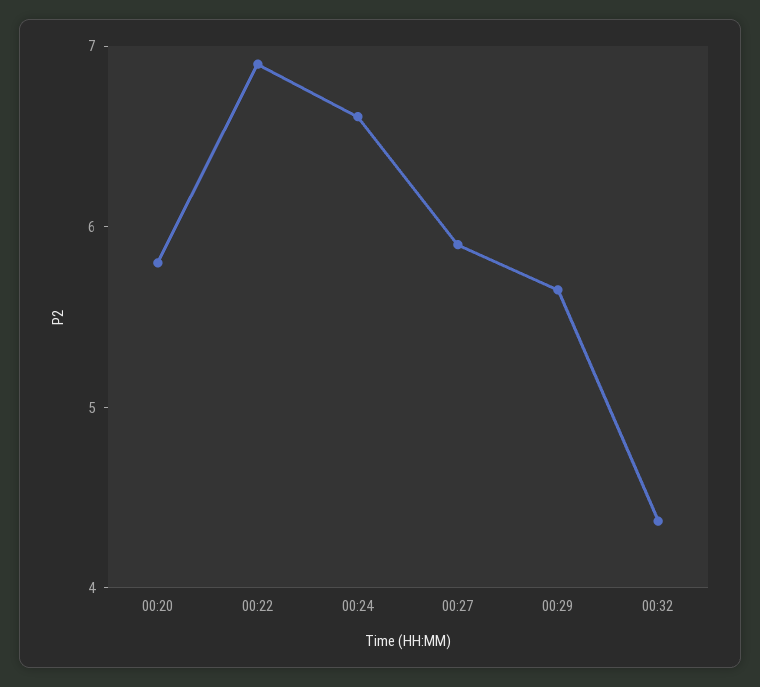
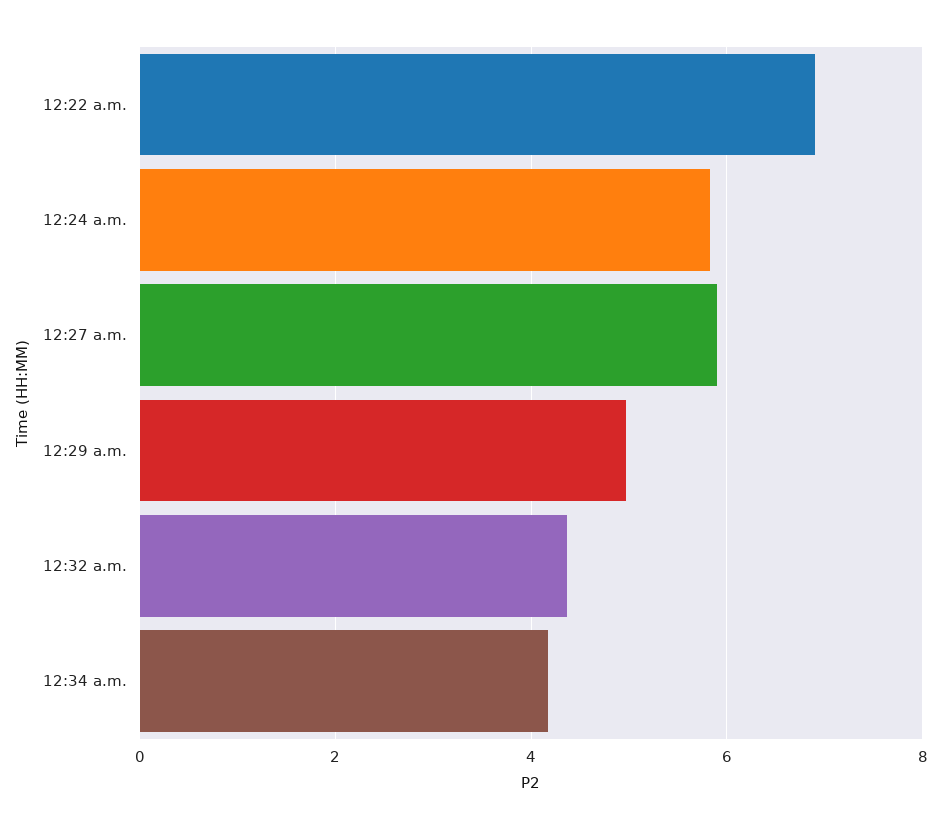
00:20: 5.8 -> none
00:24: 6.6 -> 5.8
00:29: 5.6 -> 5
12:34 a.m.: none -> 4.2

